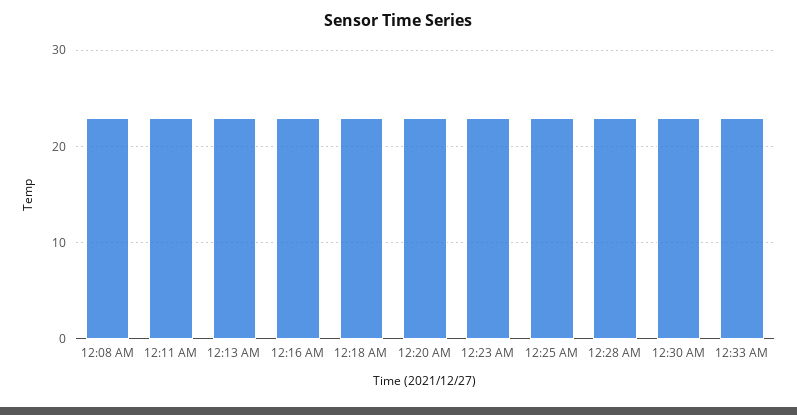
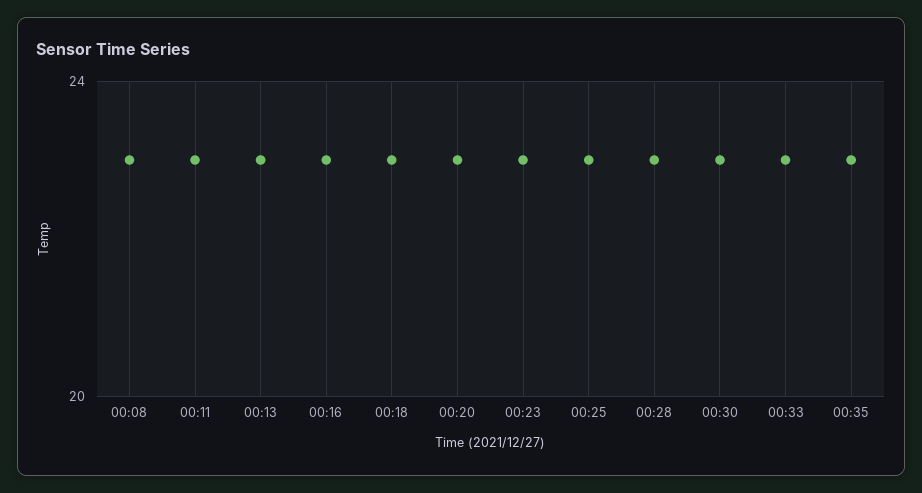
00:35: none -> 23

